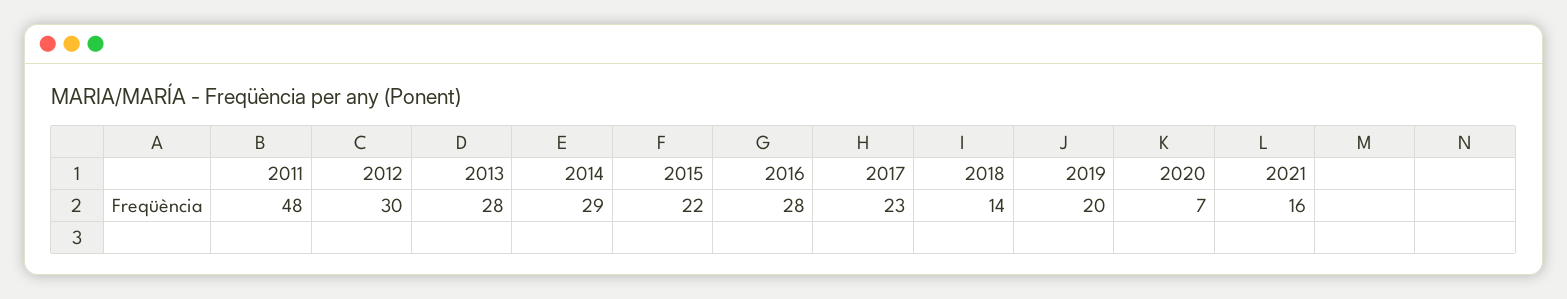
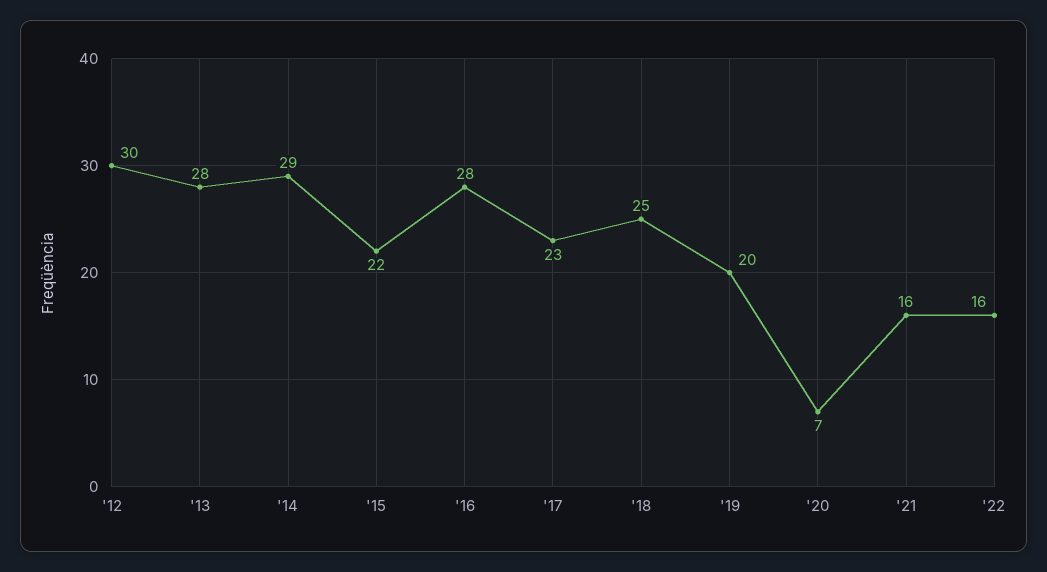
2011: 48 -> none
2018: 14 -> 25
'22: none -> 16

